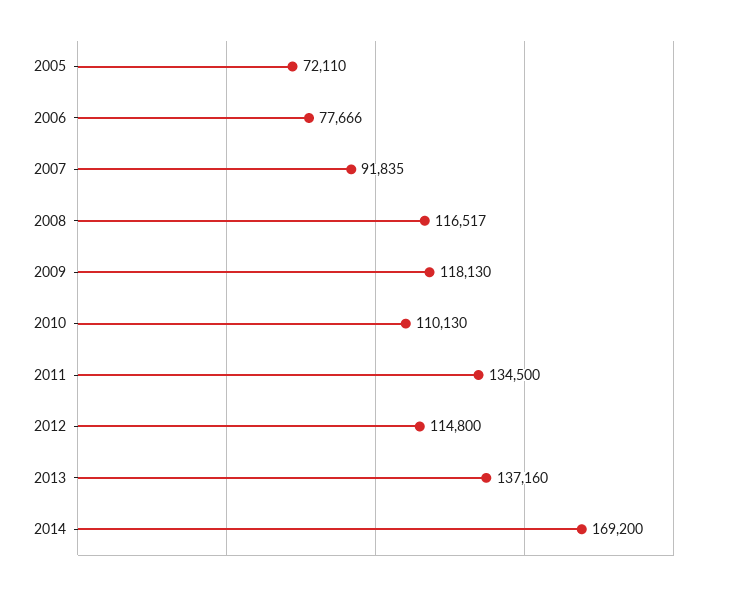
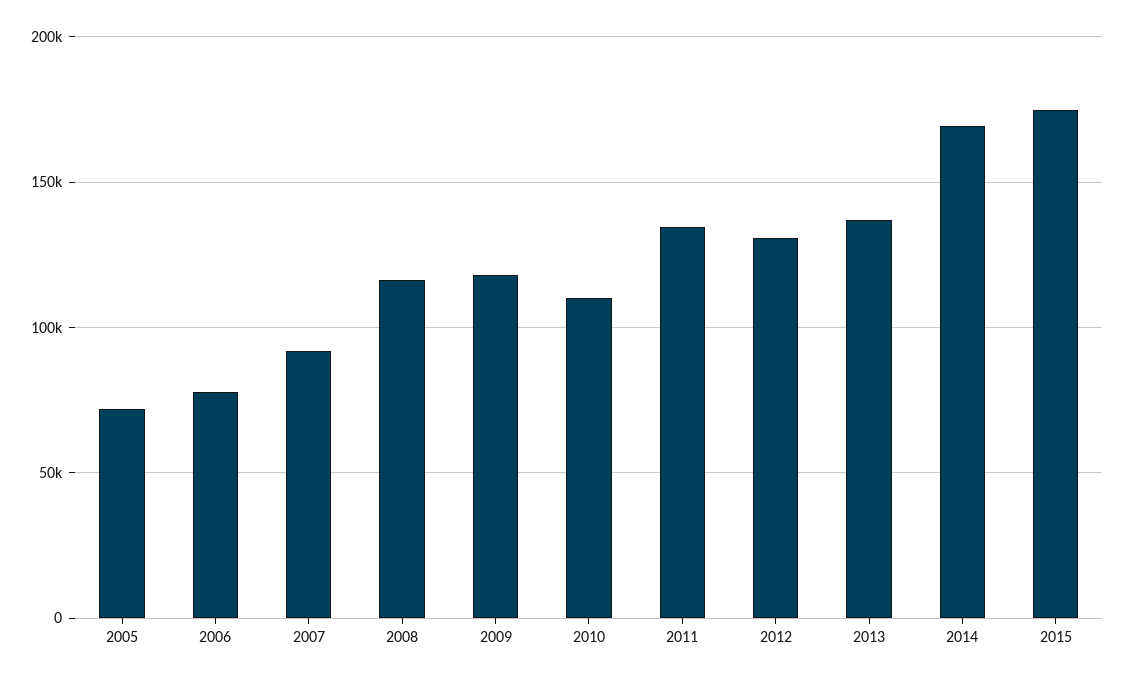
2012: 114800 -> 130000
2015: none -> 175000

